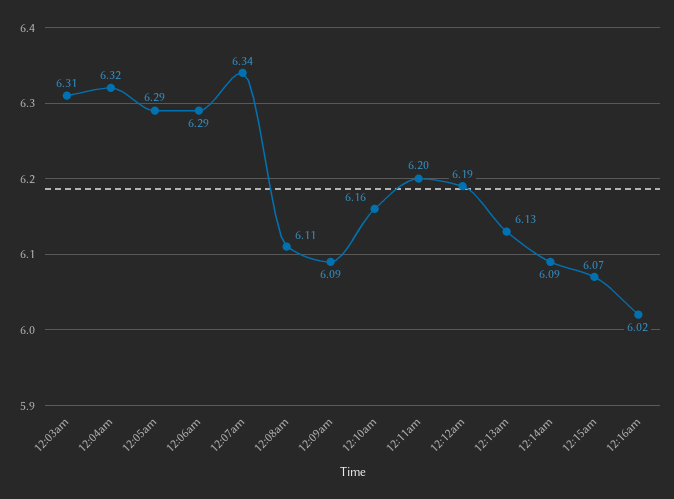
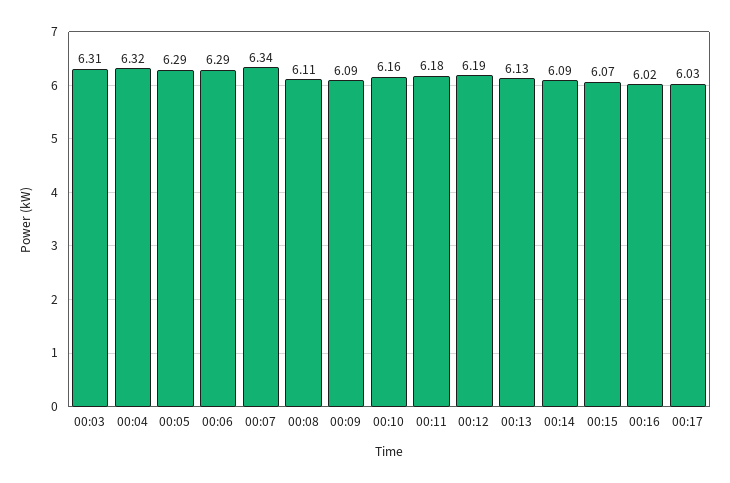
12:11am: 6.2 -> 6.18
00:17: none -> 6.03

